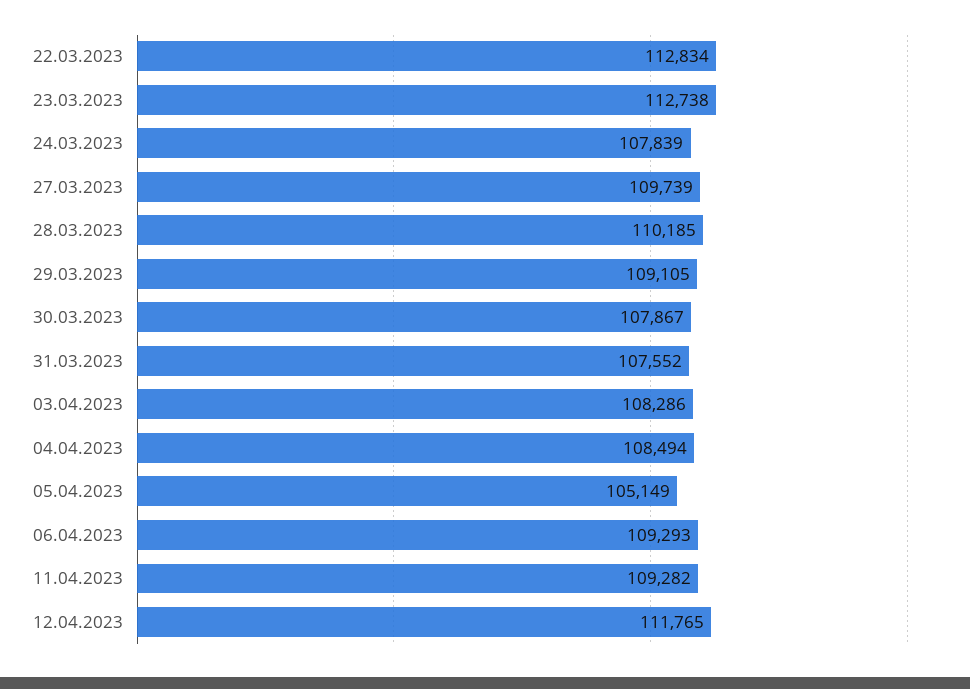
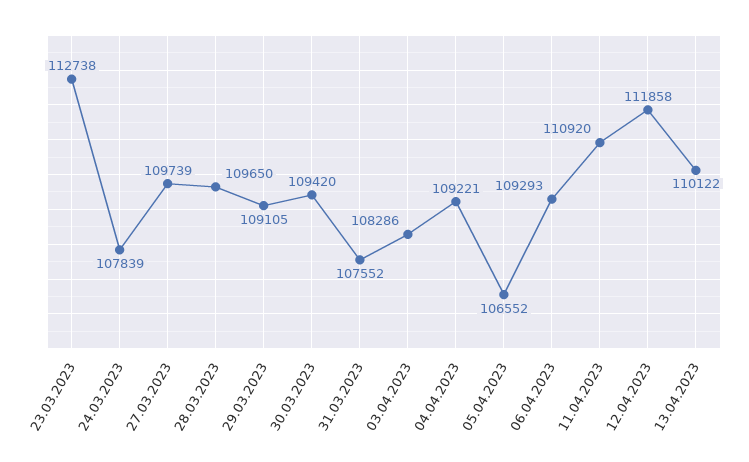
22.03.2023: 112834 -> none
28.03.2023: 110185 -> 109650
30.03.2023: 107867 -> 109420
04.04.2023: 108494 -> 109221
05.04.2023: 105149 -> 106552
11.04.2023: 109282 -> 110920
12.04.2023: 111765 -> 111858
13.04.2023: none -> 110122

